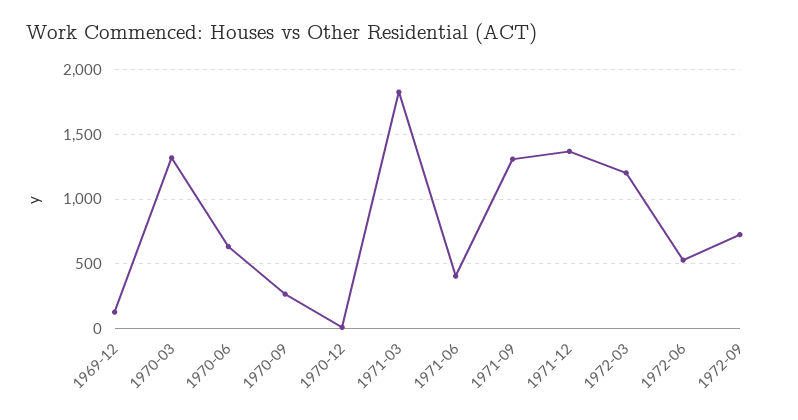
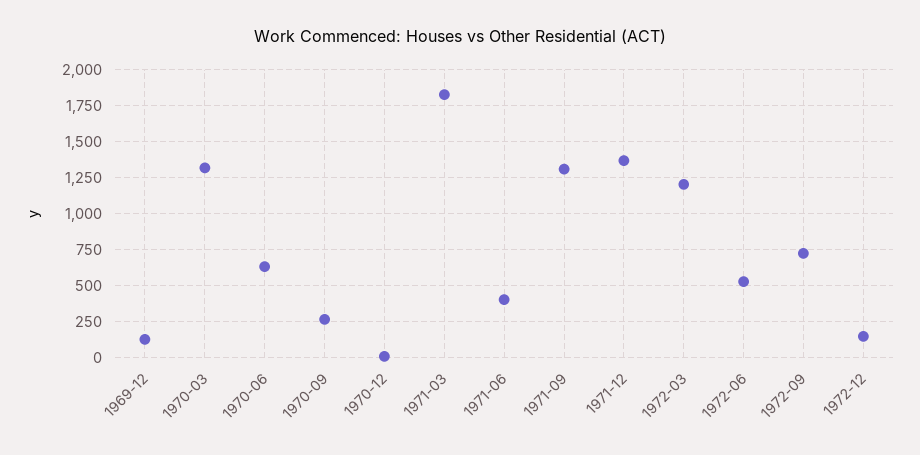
1972-12: none -> 150

